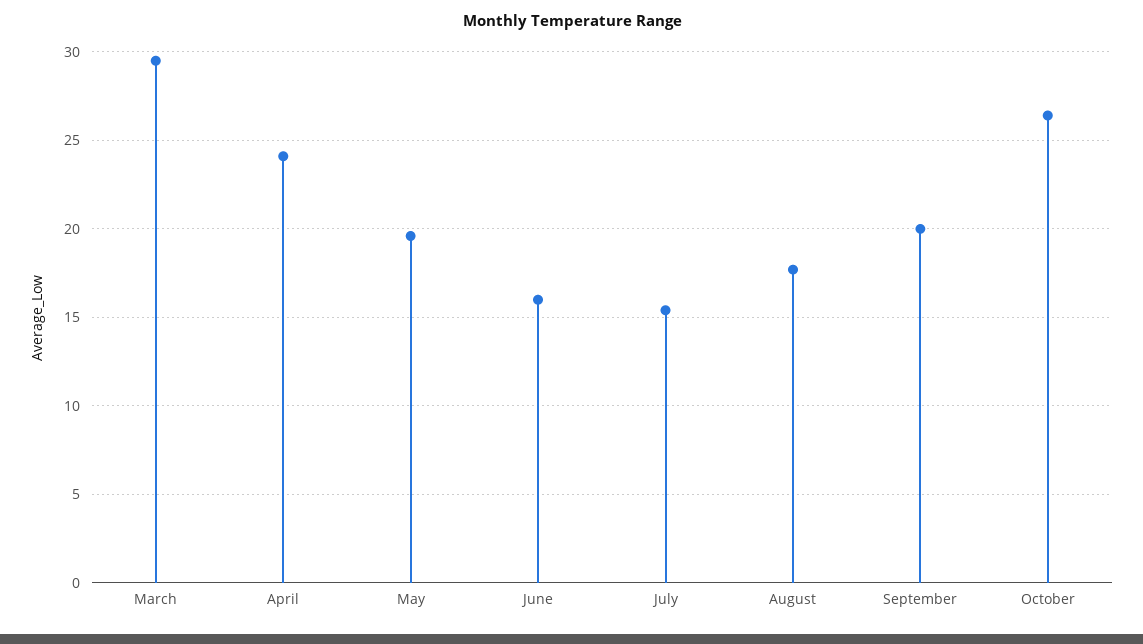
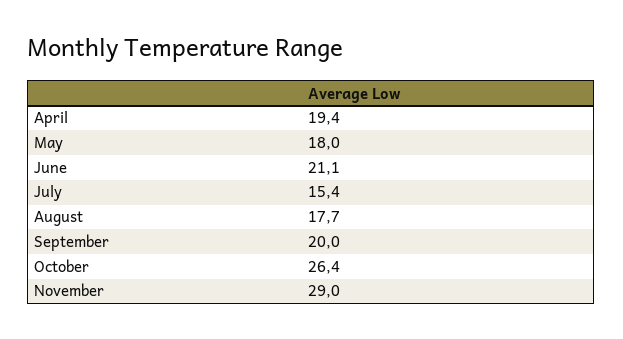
March: 29.5 -> none
April: 24 -> 19.4
May: 19.5 -> 18
June: 16 -> 21.1
November: none -> 29

